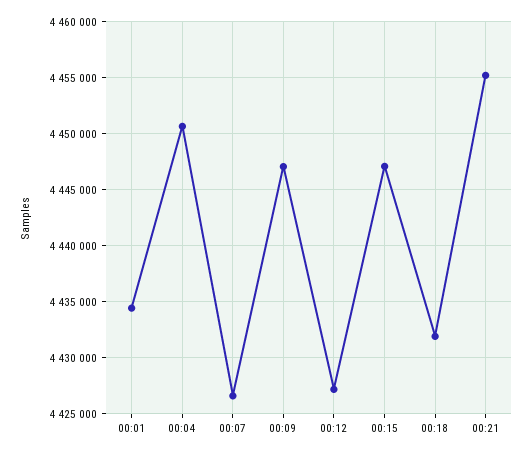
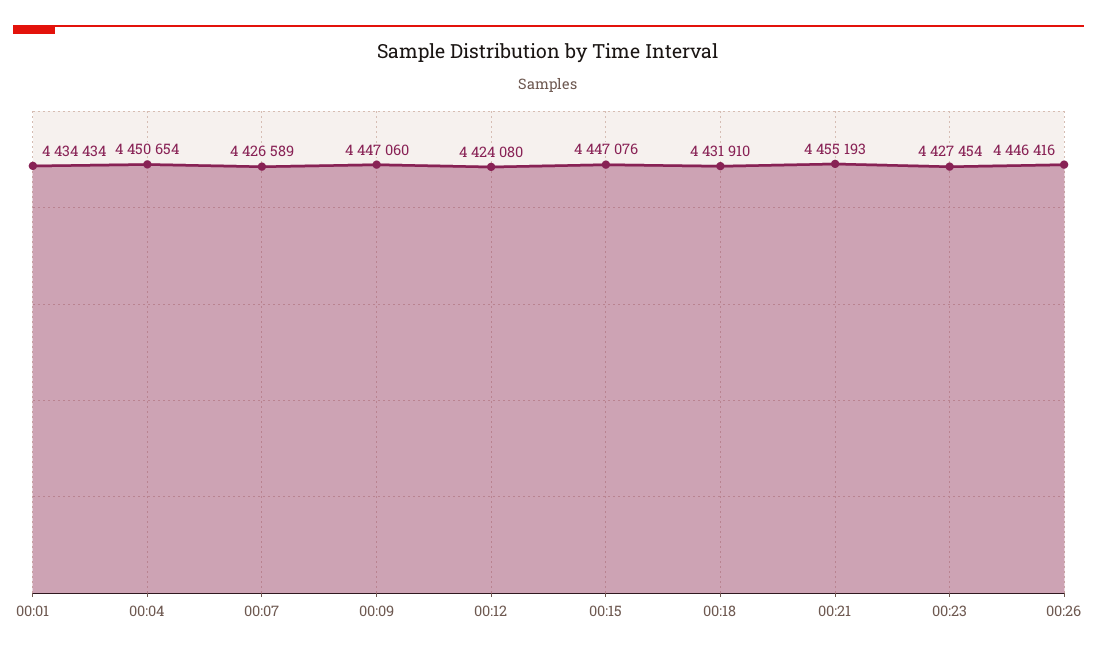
00:12: 4427000 -> 4424080
00:23: none -> 4427454
00:26: none -> 4446416

